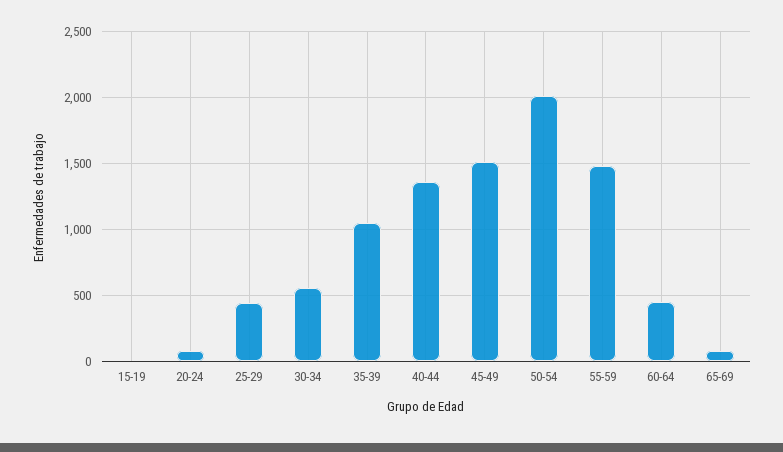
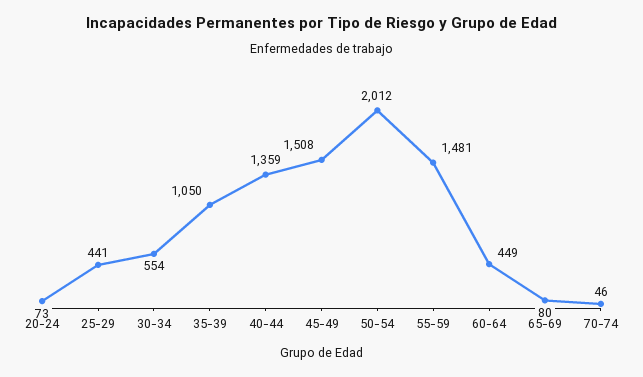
15-19: 0 -> none
70-74: none -> 46

